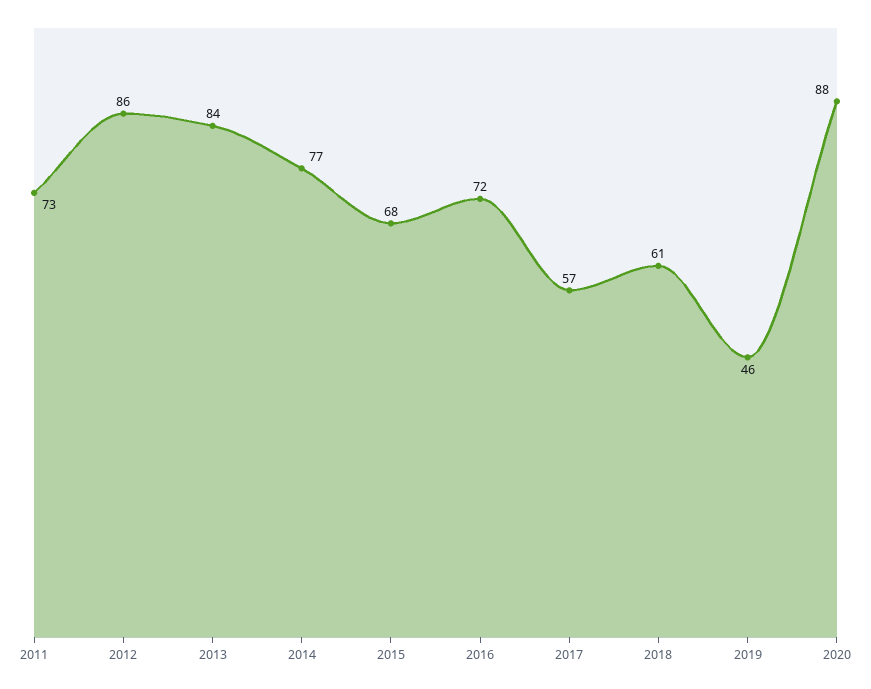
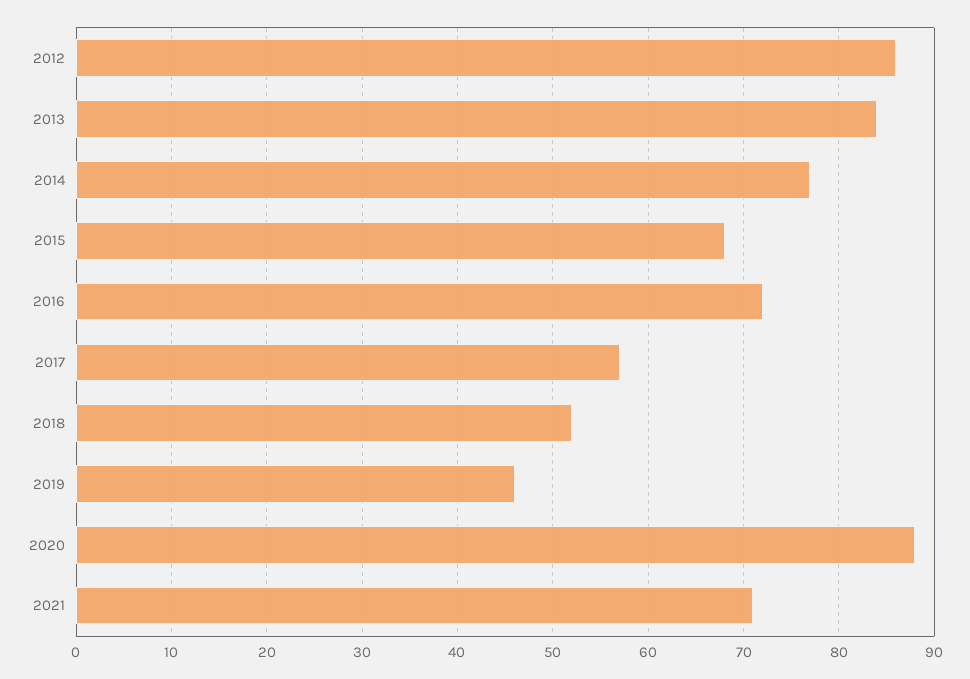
2011: 73 -> none
2018: 61 -> 52
2021: none -> 71

